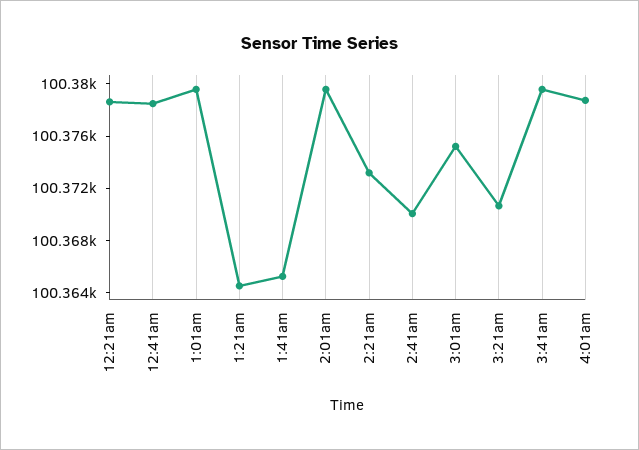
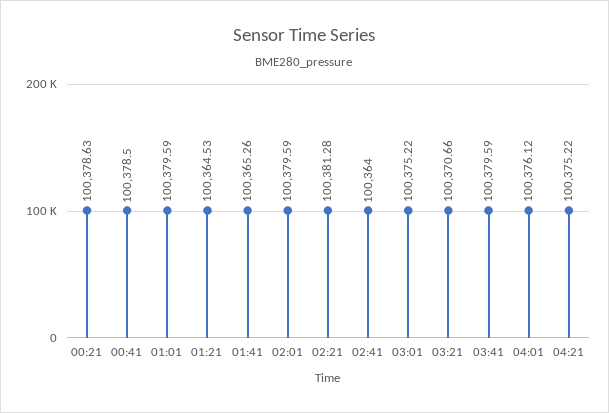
2:21am: 100373 -> 100381.28
2:41am: 100370 -> 100364
4:01am: 100379 -> 100376.12
04:21: none -> 100375.22

